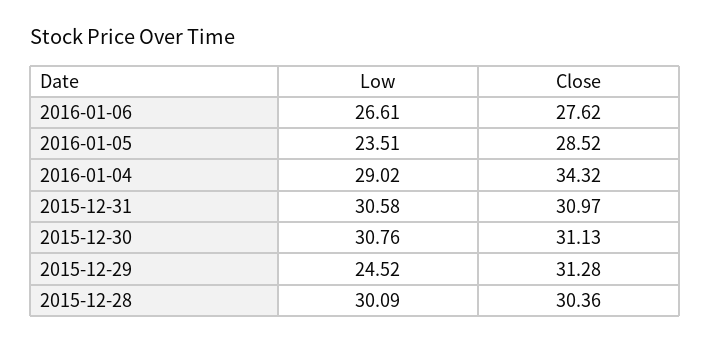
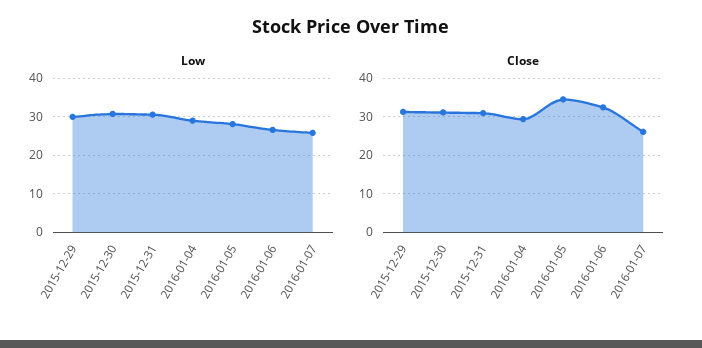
Close, 2016-01-06: 27.62 -> 32
Low, 2016-01-05: 23.51 -> 28
Close, 2016-01-05: 28.52 -> 34
Close, 2016-01-04: 34.32 -> 30
Low, 2015-12-29: 24.52 -> 30
Low, 2015-12-28: 30.09 -> none
Close, 2015-12-28: 30.36 -> none
Low, 2016-01-07: none -> 26
Close, 2016-01-07: none -> 26

